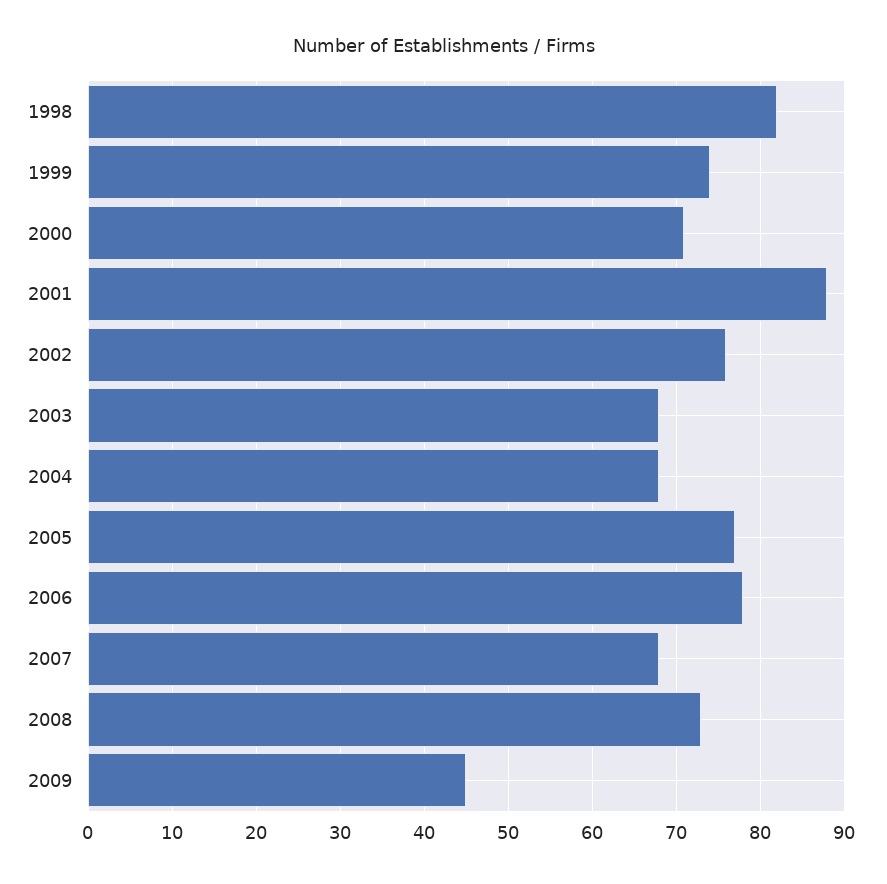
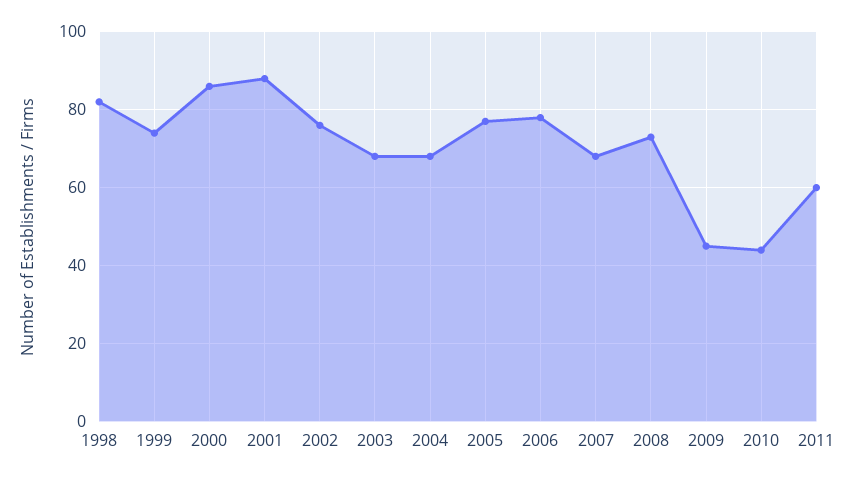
2000: 71 -> 85
2010: none -> 45
2011: none -> 60

